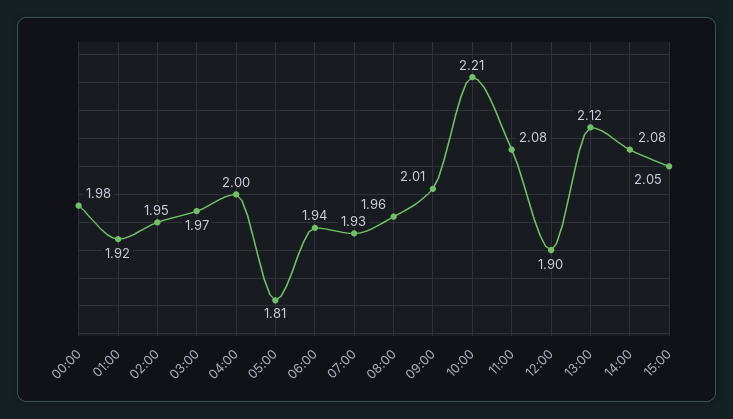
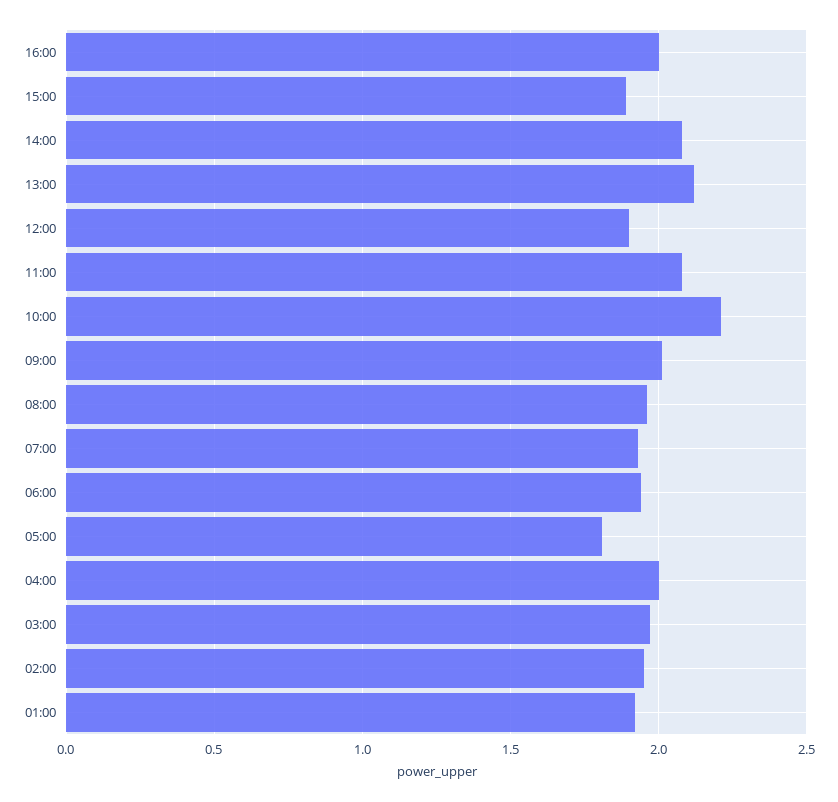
00:00: 1.98 -> none
15:00: 2.05 -> 1.9
16:00: none -> 2

